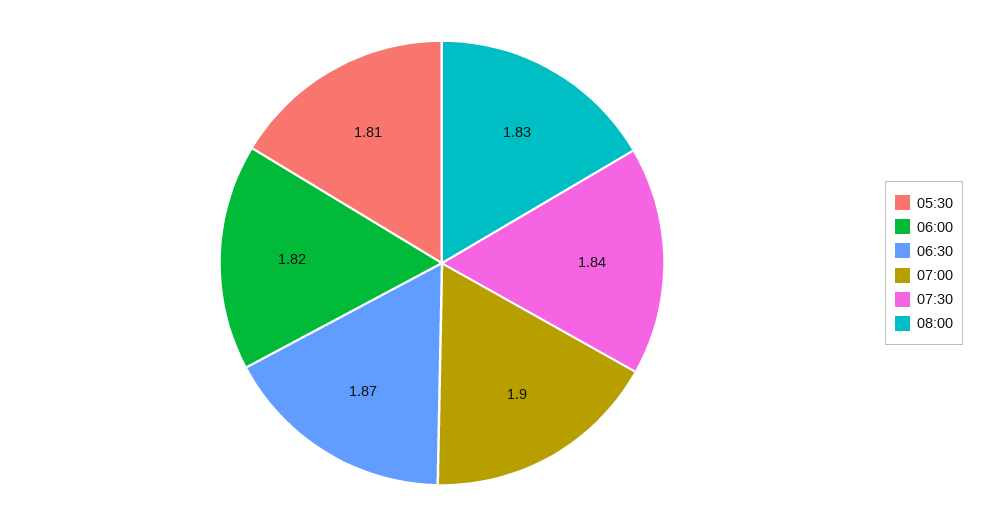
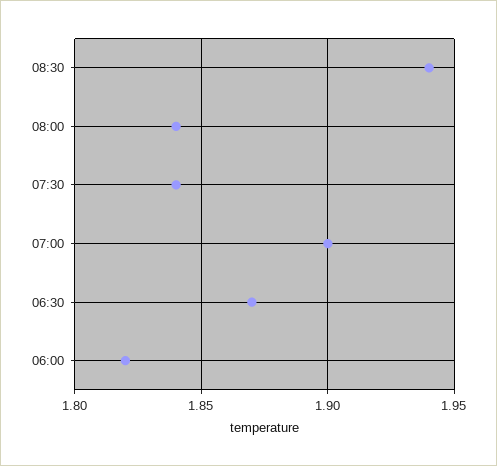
05:30: 1.81 -> none
08:00: 1.83 -> 1.84
08:30: none -> 1.94

